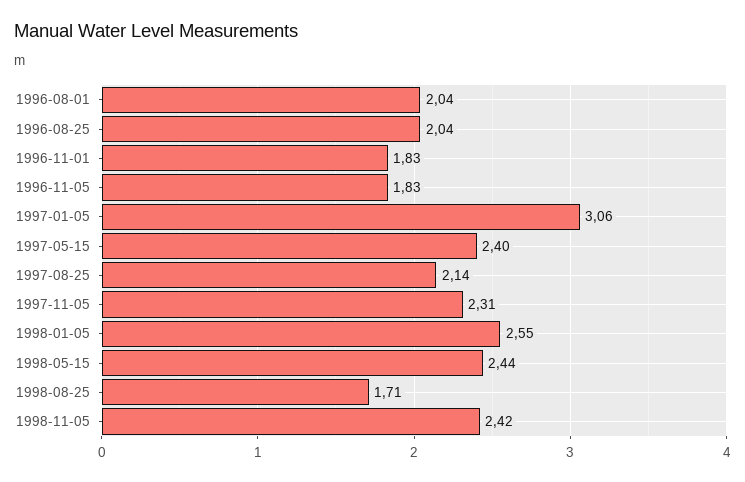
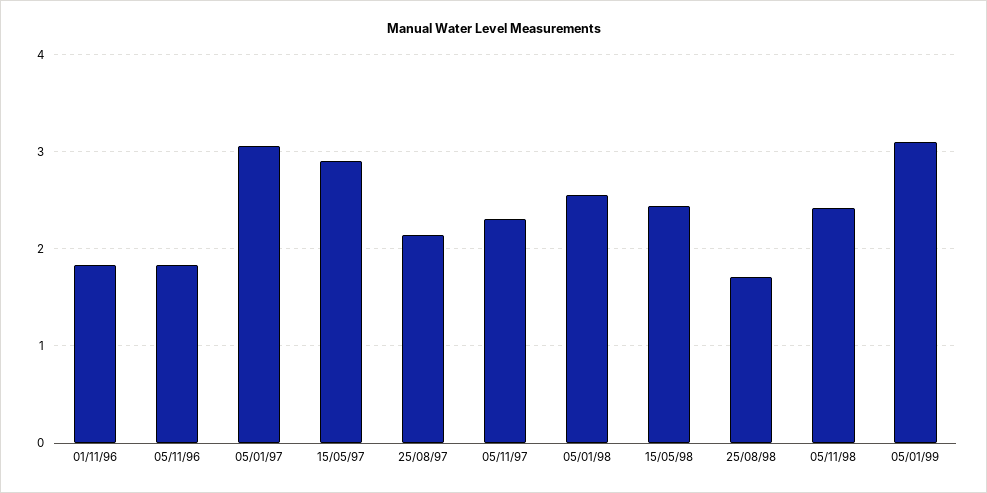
1996-08-01: 2.04 -> none
1996-08-25: 2.04 -> none
1997-05-15: 2.4 -> 2.9
05/01/99: none -> 3.1

